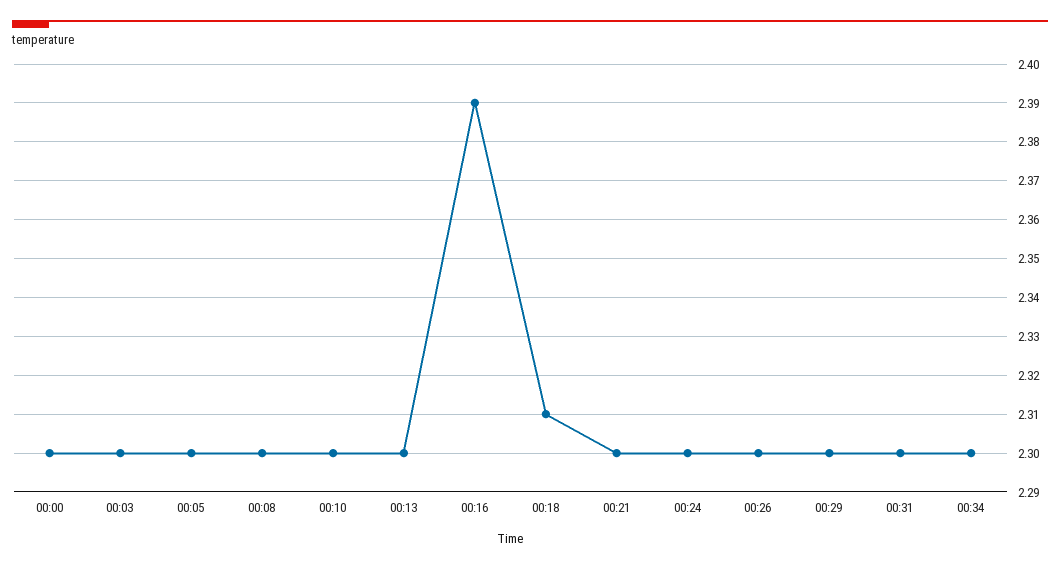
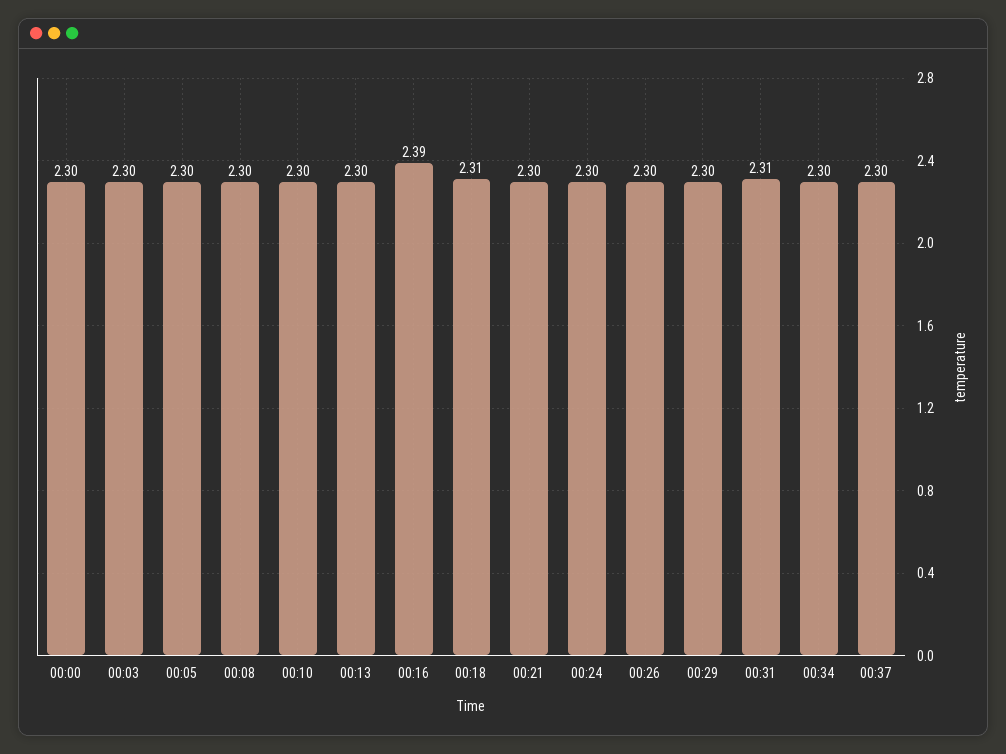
00:31: 2.3 -> 2.31
00:37: none -> 2.3

